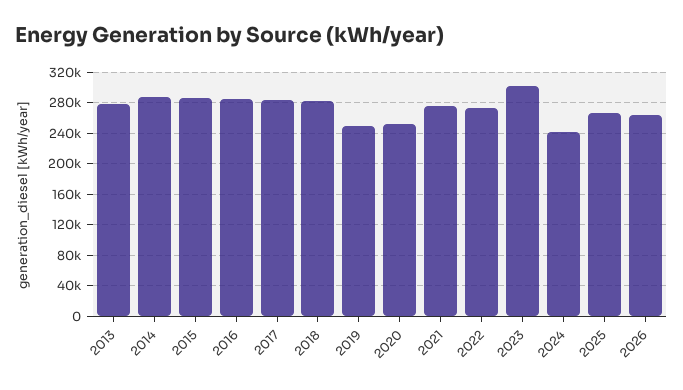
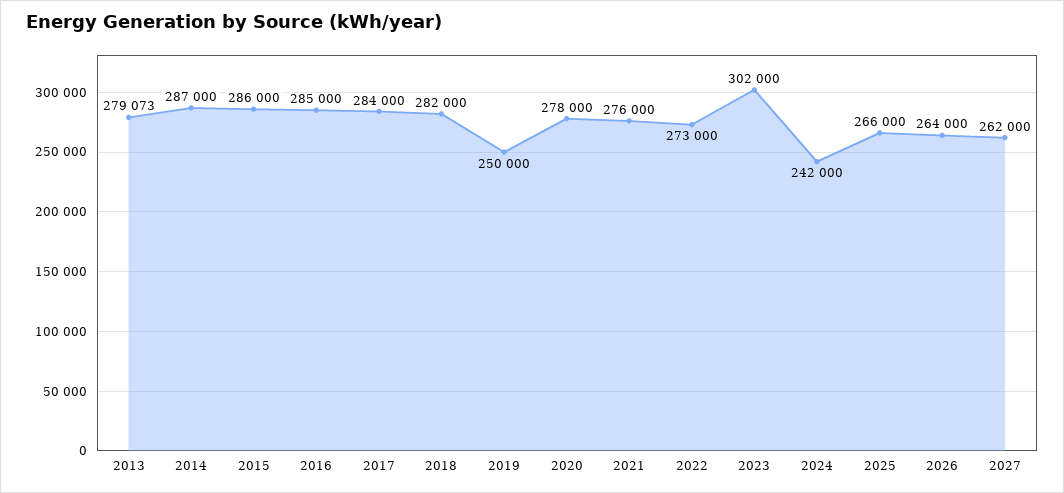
2020: 250000 -> 278000
2027: none -> 262000

